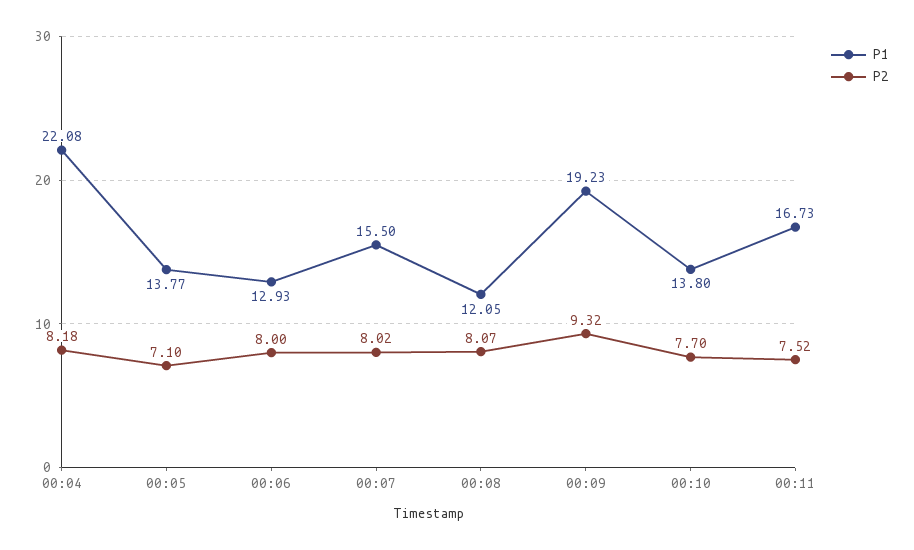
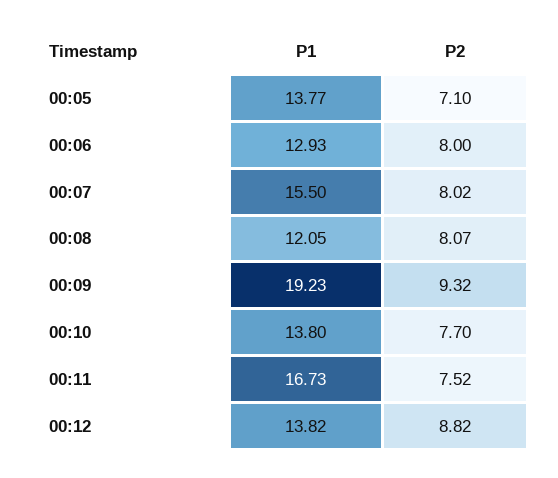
P1, 00:04: 22.08 -> none
P2, 00:04: 8.18 -> none
P1, 00:12: none -> 13.82
P2, 00:12: none -> 8.82

